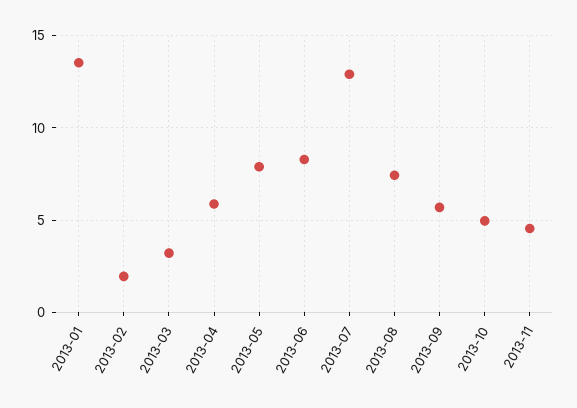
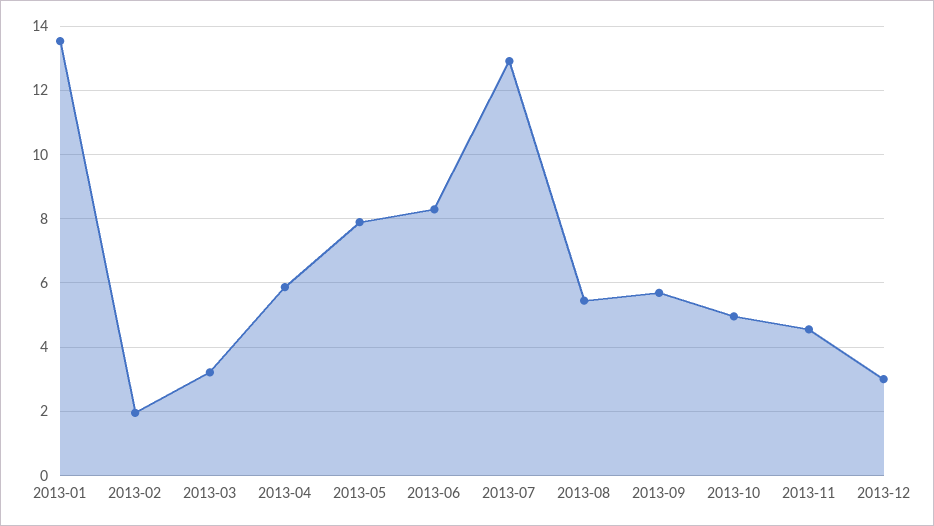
2013-08: 7.5 -> 5.4
2013-12: none -> 3

